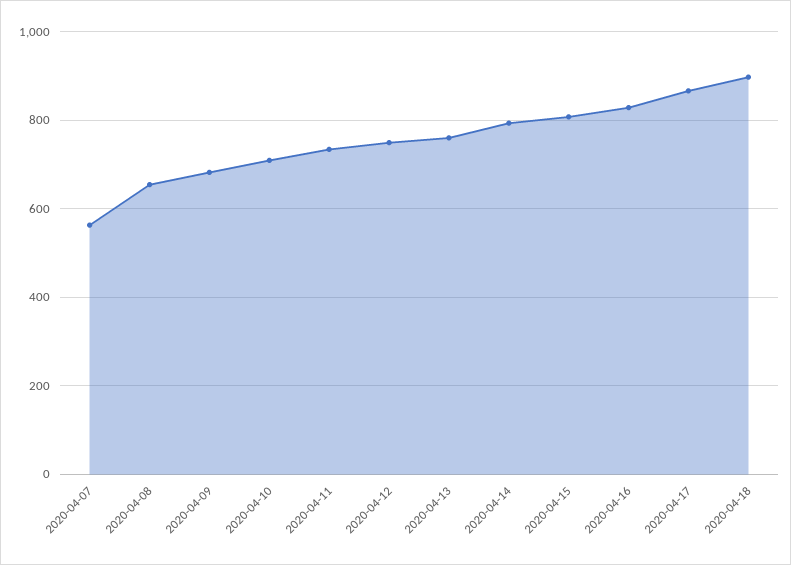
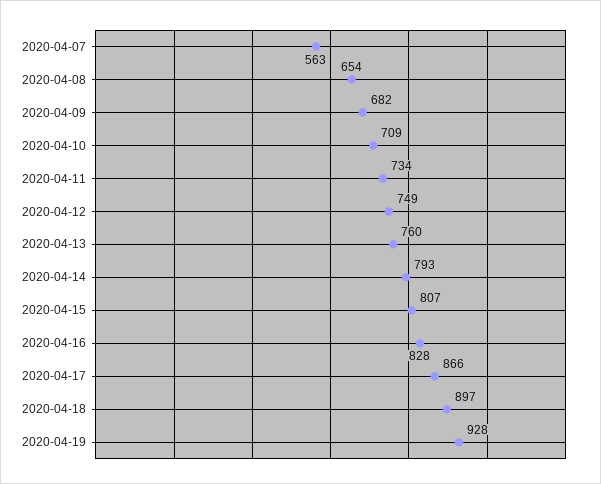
2020-04-19: none -> 928

